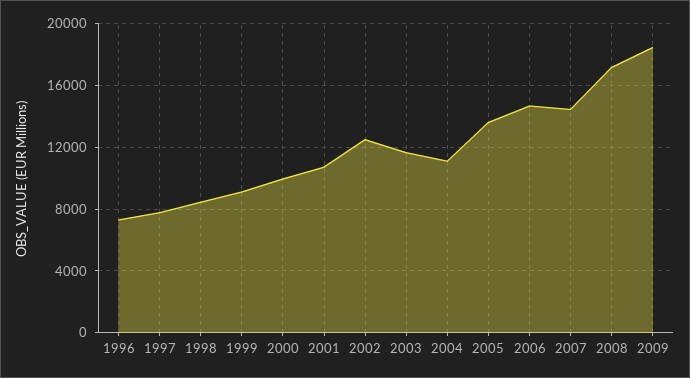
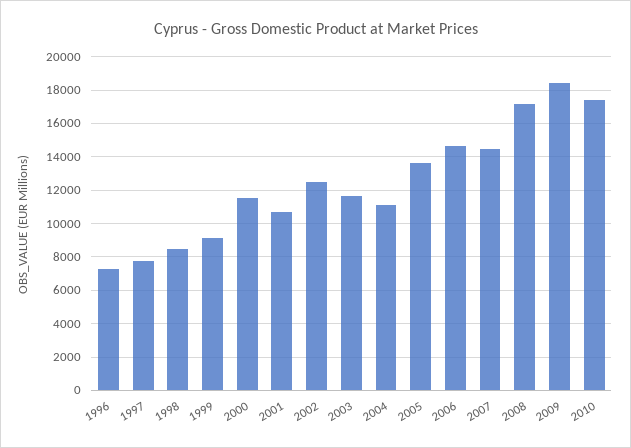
2000: 10000 -> 11500
2010: none -> 17500

